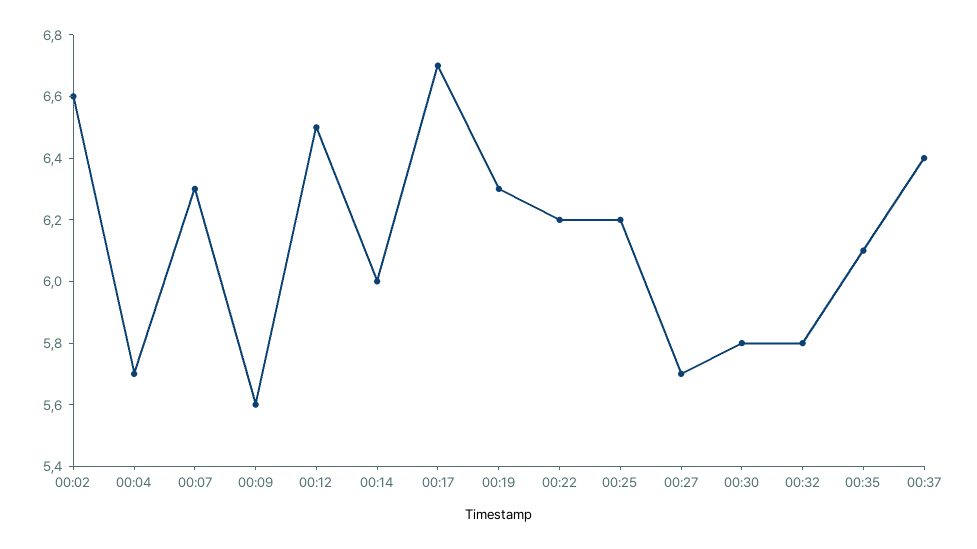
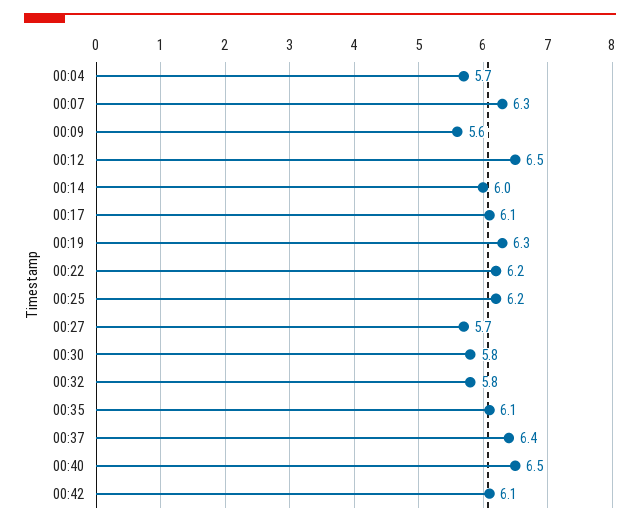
00:02: 6.6 -> none
00:17: 6.7 -> 6.1
00:40: none -> 6.5
00:42: none -> 6.1

